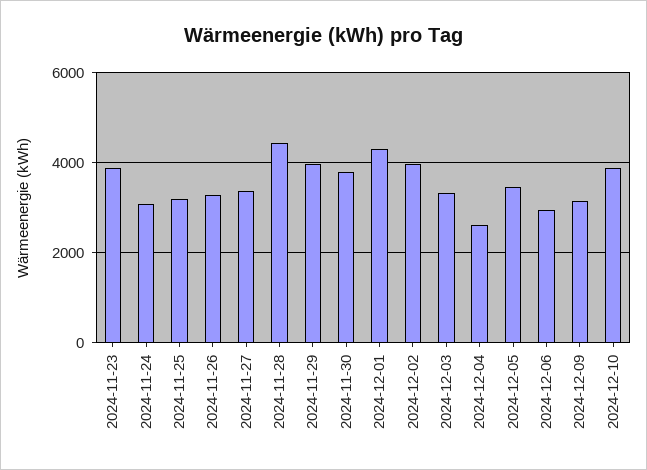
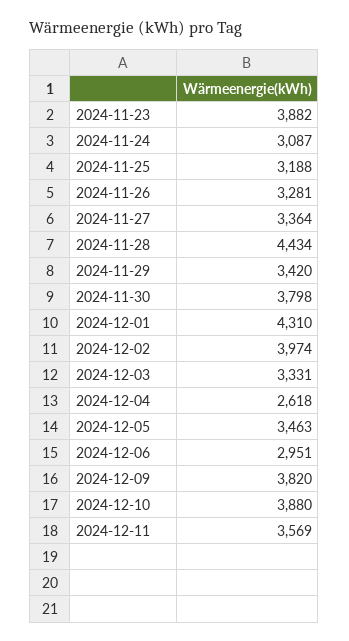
2024-11-29: 4000 -> 3420
2024-12-09: 3200 -> 3820
2024-12-11: none -> 3569

